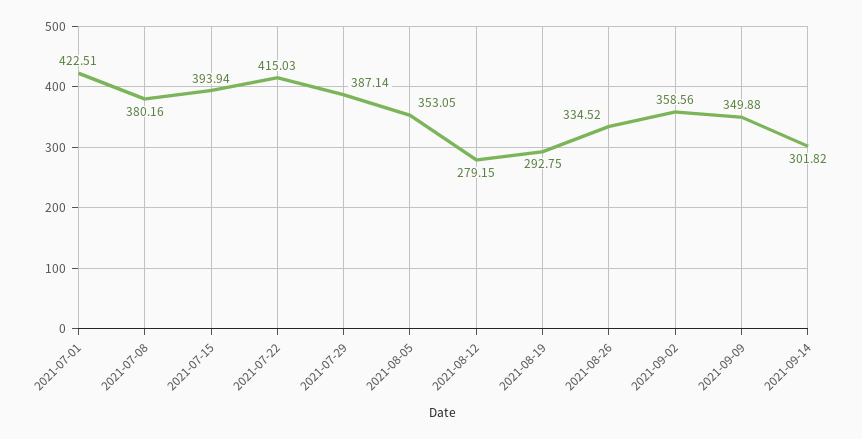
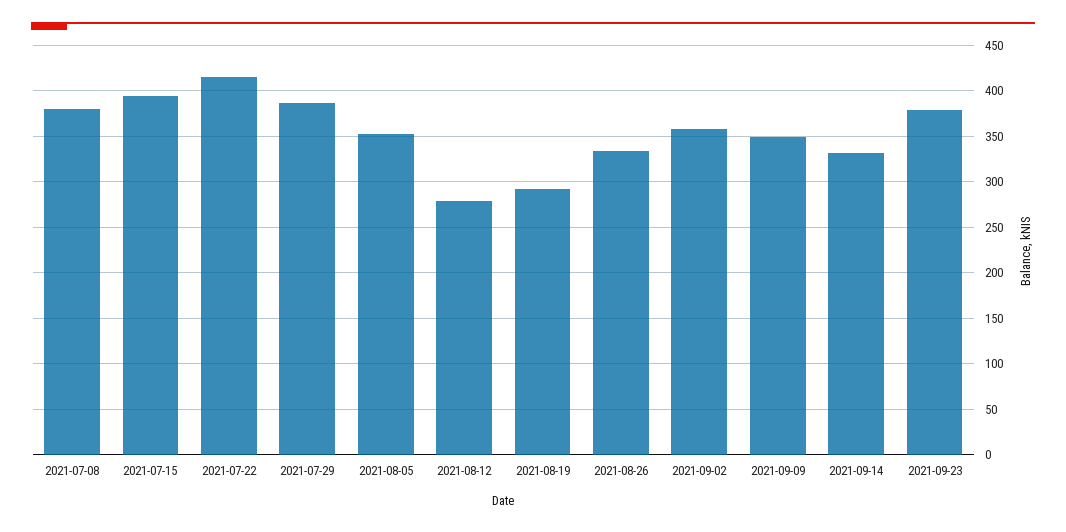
2021-07-01: 422.51 -> none
2021-09-14: 301.82 -> 330
2021-09-23: none -> 380

